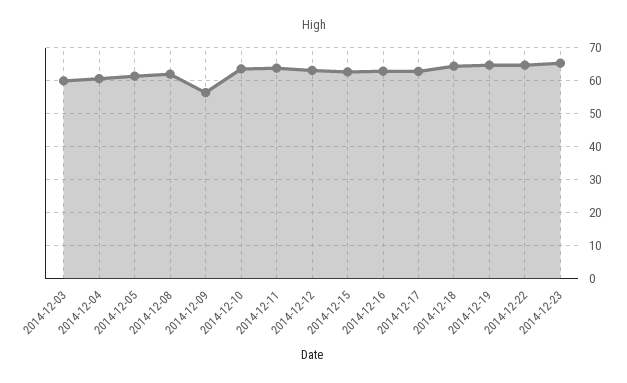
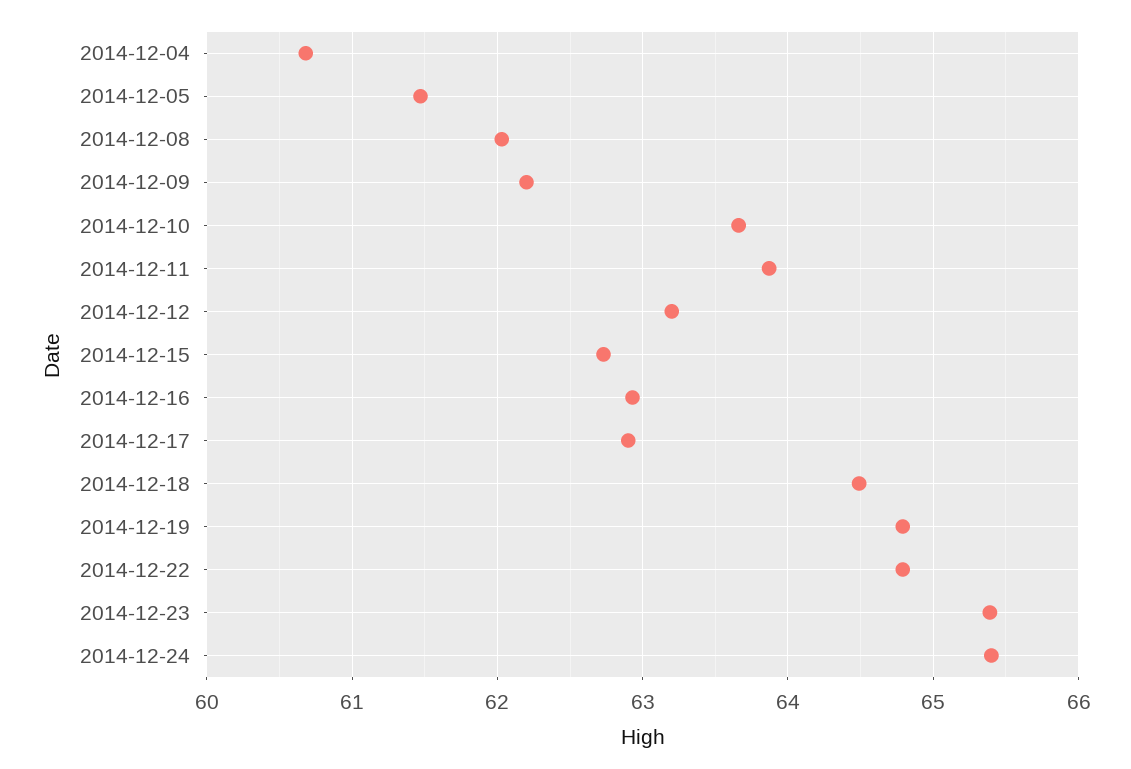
2014-12-03: 60 -> none
2014-12-09: 56 -> 62.2
2014-12-24: none -> 65.4

